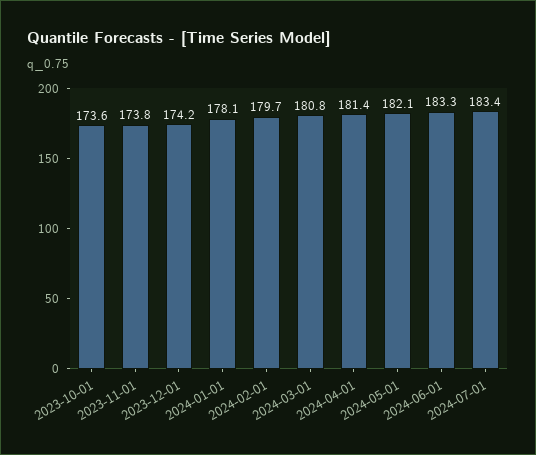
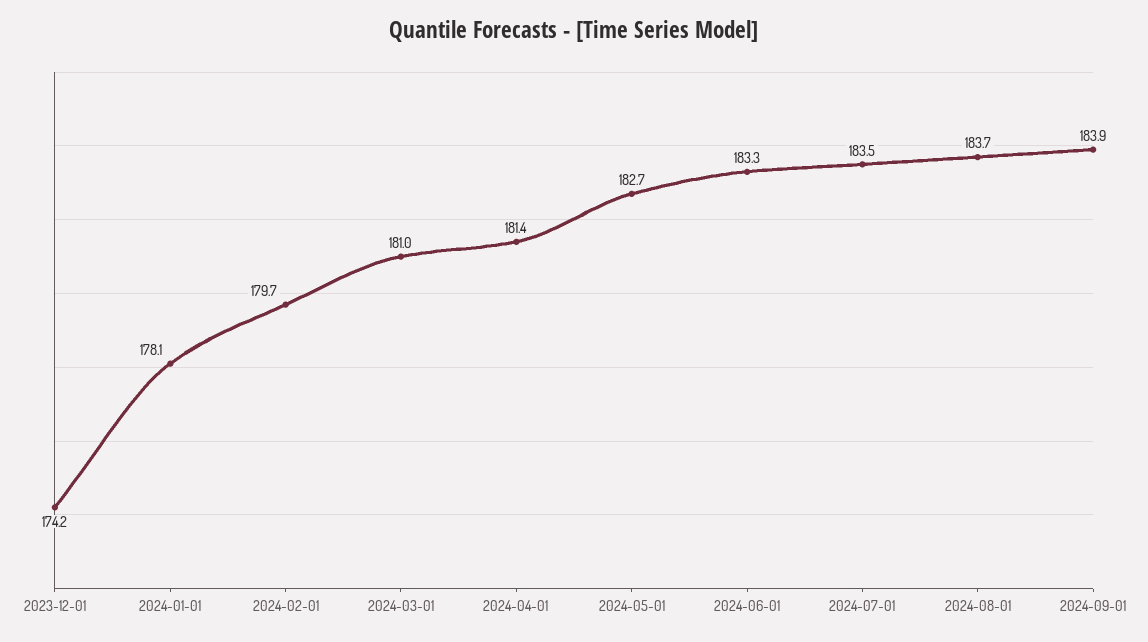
2023-10-01: 173.6 -> none
2023-11-01: 173.8 -> none
2024-03-01: 180.8 -> 181
2024-05-01: 182.1 -> 182.7
2024-07-01: 183.4 -> 183.5
2024-08-01: none -> 183.7
2024-09-01: none -> 183.9

